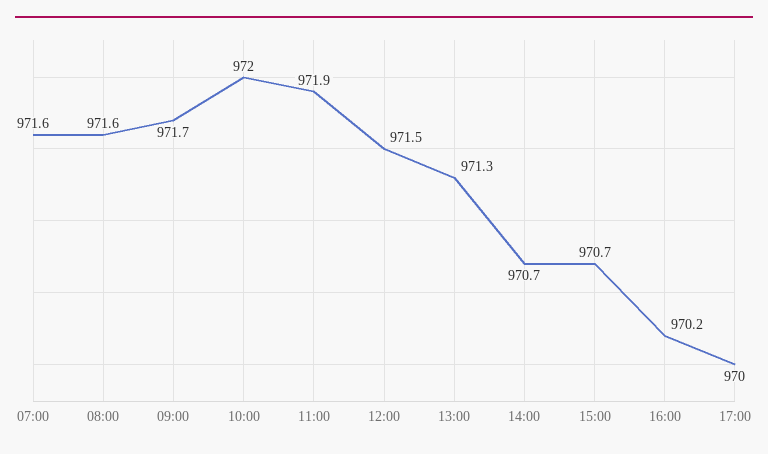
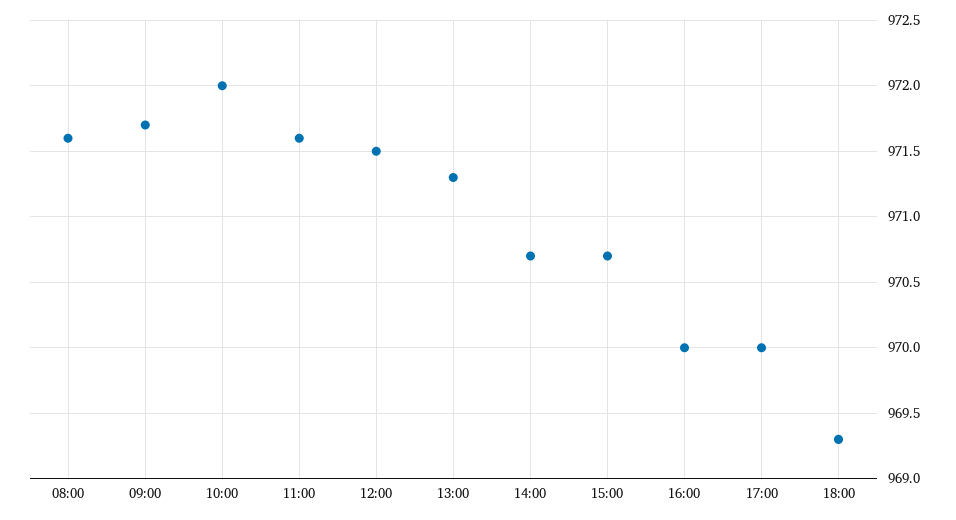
07:00: 971.6 -> none
11:00: 971.9 -> 971.6
16:00: 970.2 -> 970
18:00: none -> 969.3

